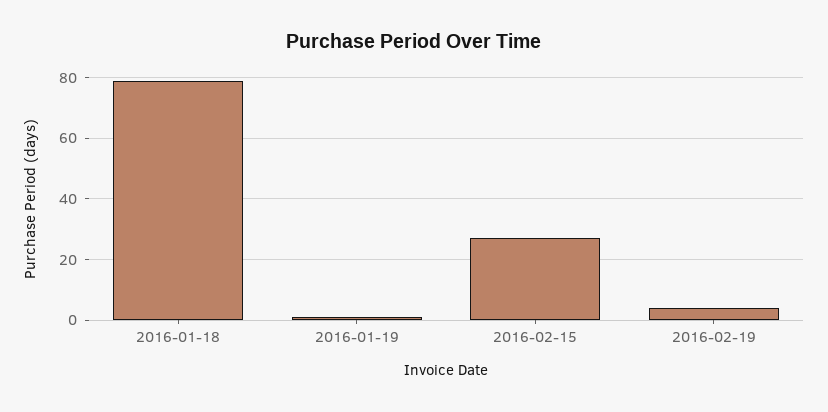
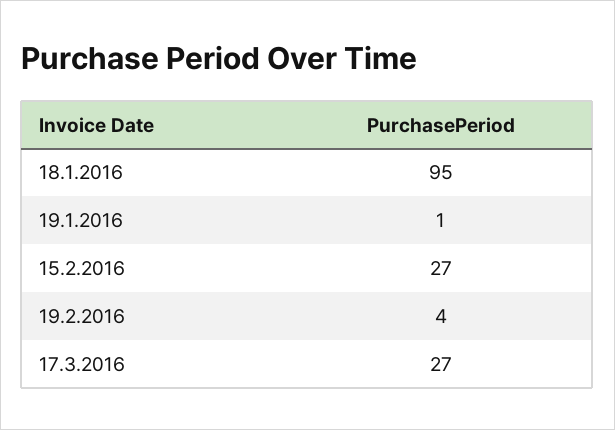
2016-01-18: 80 -> 95
17.3.2016: none -> 27

